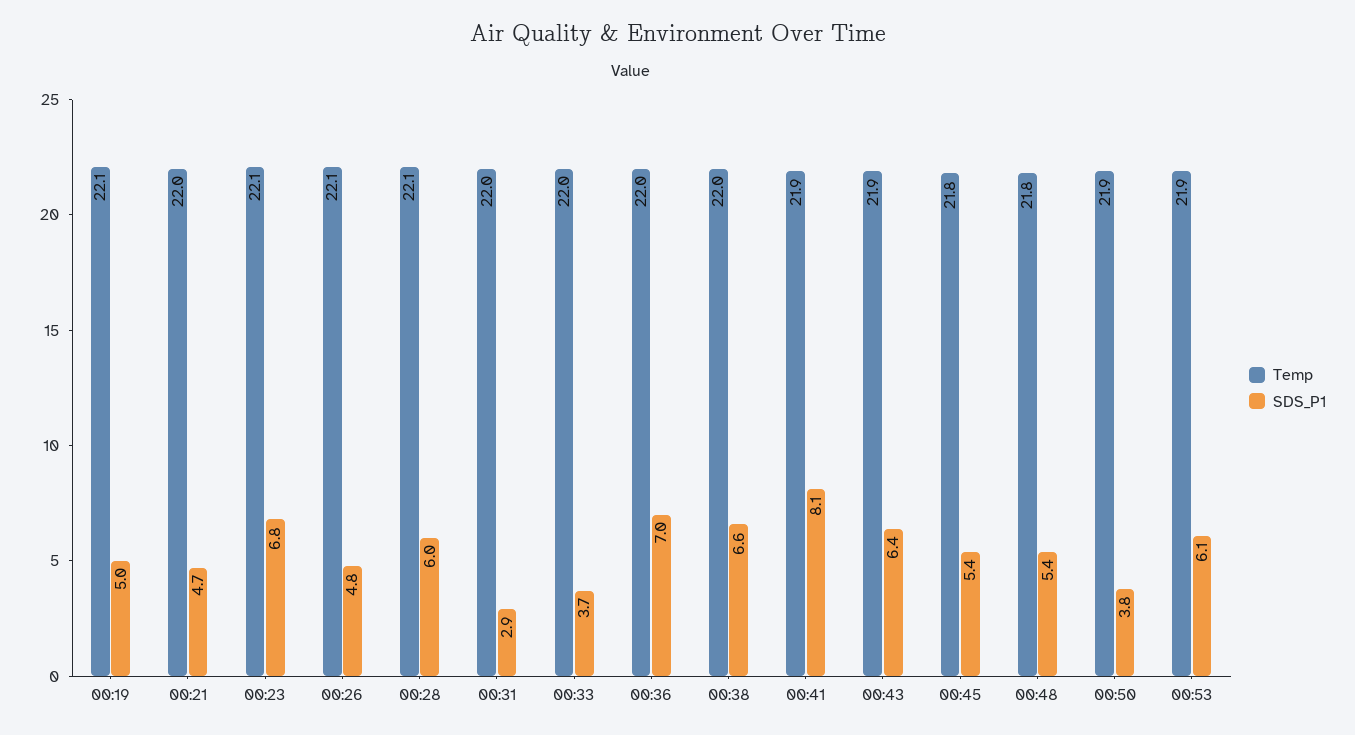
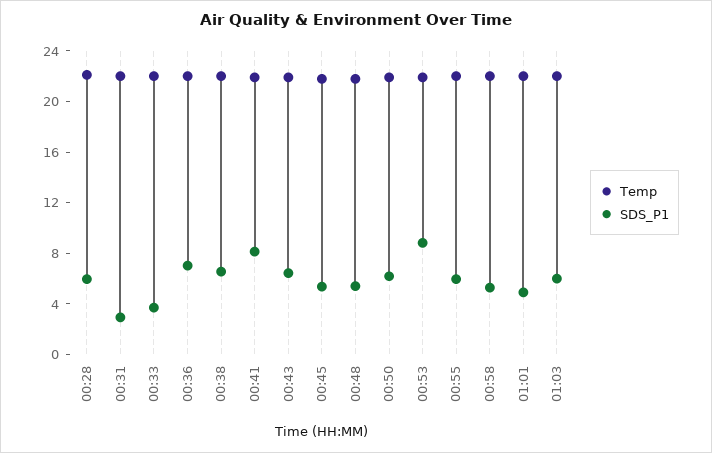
Temp, 00:19: 22.1 -> none
SDS_P1, 00:19: 5 -> none
Temp, 00:21: 22 -> none
SDS_P1, 00:21: 4.7 -> none
Temp, 00:23: 22.1 -> none
SDS_P1, 00:23: 6.8 -> none
Temp, 00:26: 22.1 -> none
SDS_P1, 00:26: 4.8 -> none
SDS_P1, 00:50: 3.8 -> 6
SDS_P1, 00:53: 6.1 -> 9
Temp, 00:55: none -> 22
SDS_P1, 00:55: none -> 6
Temp, 00:58: none -> 22
SDS_P1, 00:58: none -> 5
Temp, 01:01: none -> 22
SDS_P1, 01:01: none -> 5
Temp, 01:03: none -> 22
SDS_P1, 01:03: none -> 6

